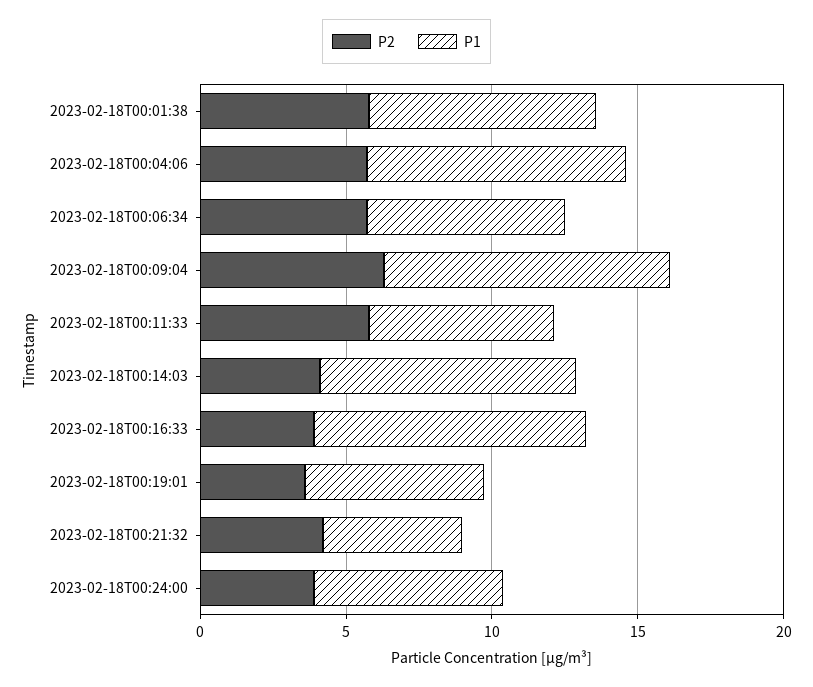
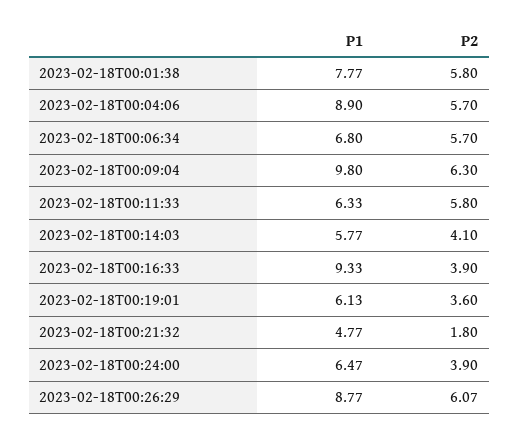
P1, 2023-02-18T00:14:03: 9 -> 5.77
P2, 2023-02-18T00:21:32: 4 -> 1.8
P1, 2023-02-18T00:26:29: none -> 8.77
P2, 2023-02-18T00:26:29: none -> 6.07

